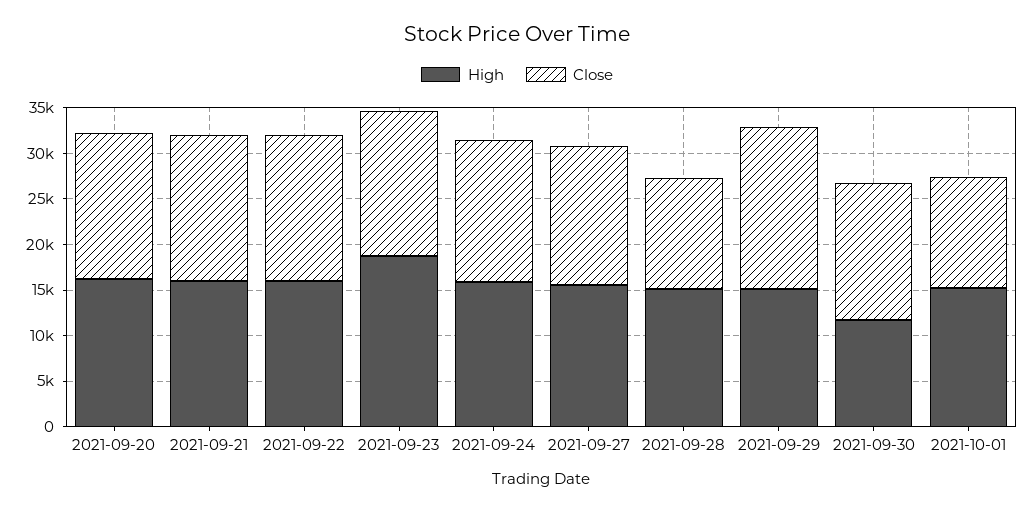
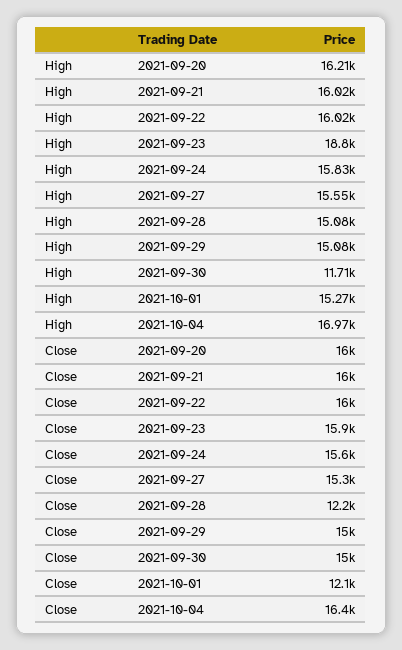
Close, 2021-09-29: 18000 -> 15000
High, 2021-10-04: none -> 16970
Close, 2021-10-04: none -> 16400

